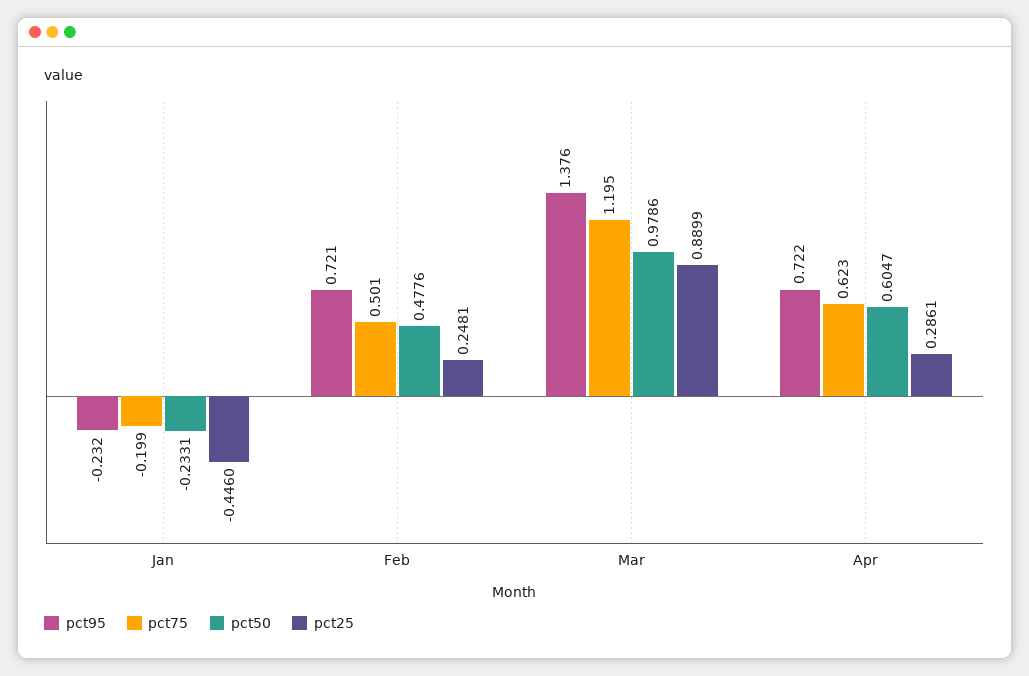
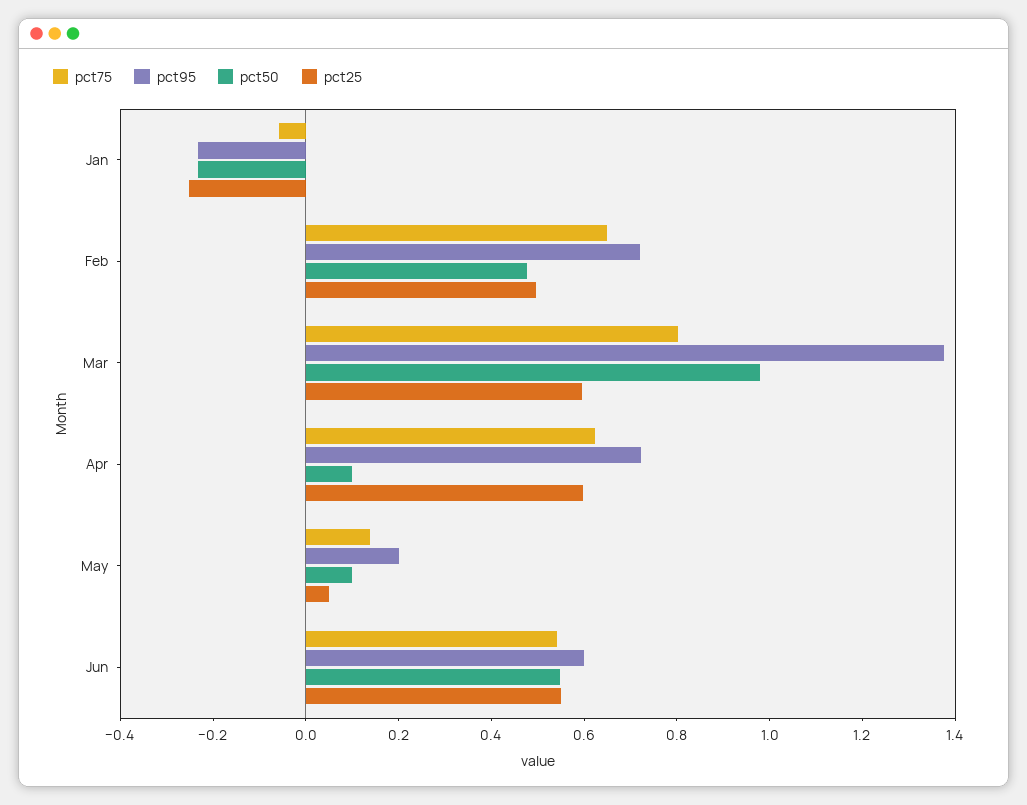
pct75, Jan: -0.199 -> -0.05
pct25, Jan: -0.446 -> -0.25
pct75, Feb: 0.501 -> 0.65
pct25, Feb: 0.2481 -> 0.5
pct75, Mar: 1.195 -> 0.8
pct25, Mar: 0.8899 -> 0.6
pct50, Apr: 0.6047 -> 0.1
pct25, Apr: 0.2861 -> 0.6
pct75, May: none -> 0.15
pct95, May: none -> 0.2
pct50, May: none -> 0.1
pct25, May: none -> 0.05
pct75, Jun: none -> 0.55
pct95, Jun: none -> 0.6
pct50, Jun: none -> 0.55
pct25, Jun: none -> 0.55

